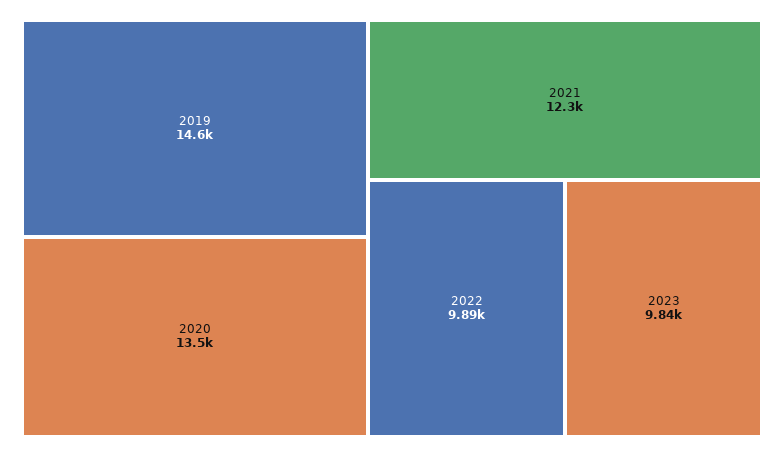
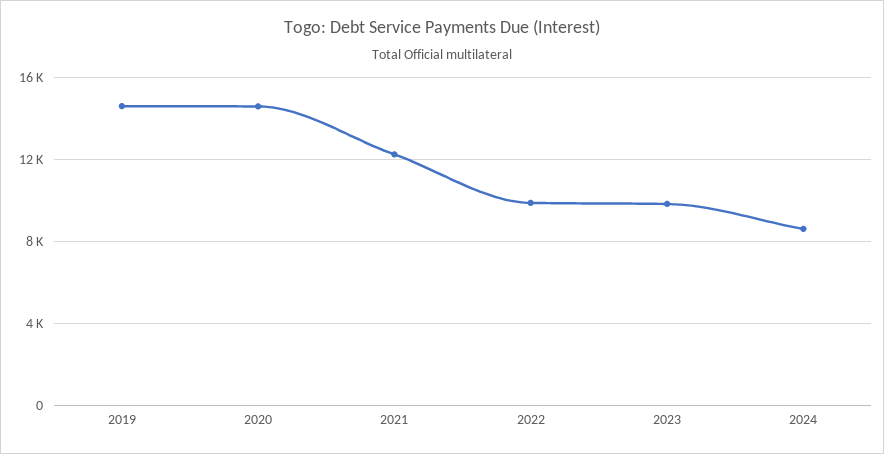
2020: 13500 -> 14500
2024: none -> 8500

